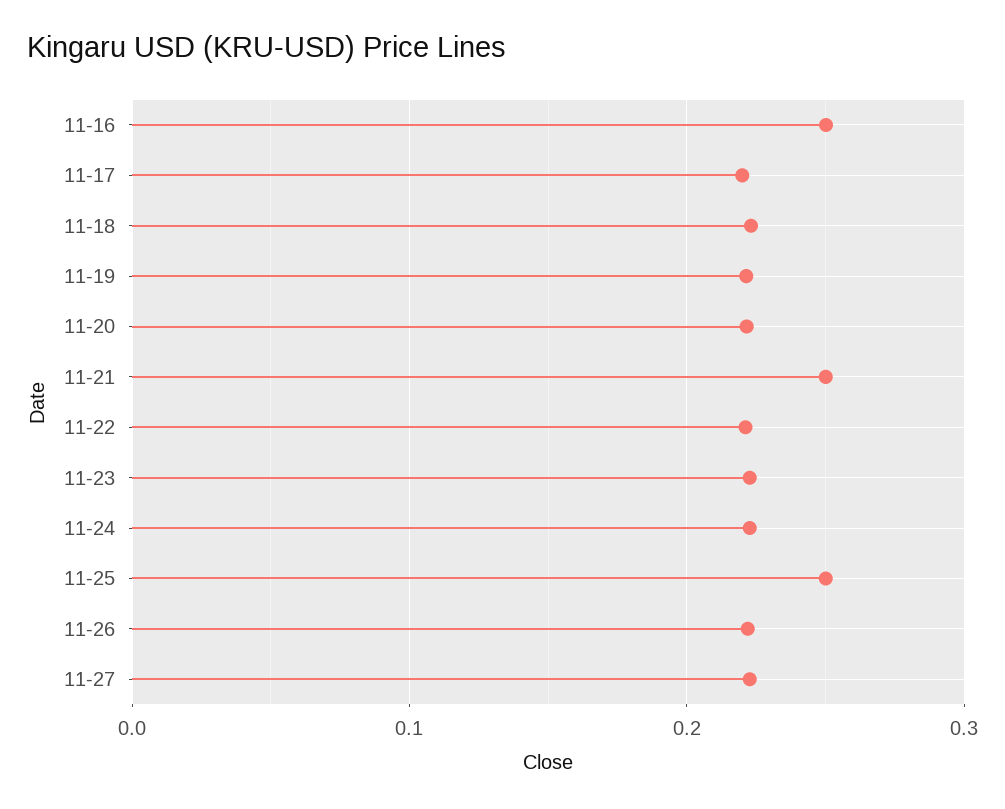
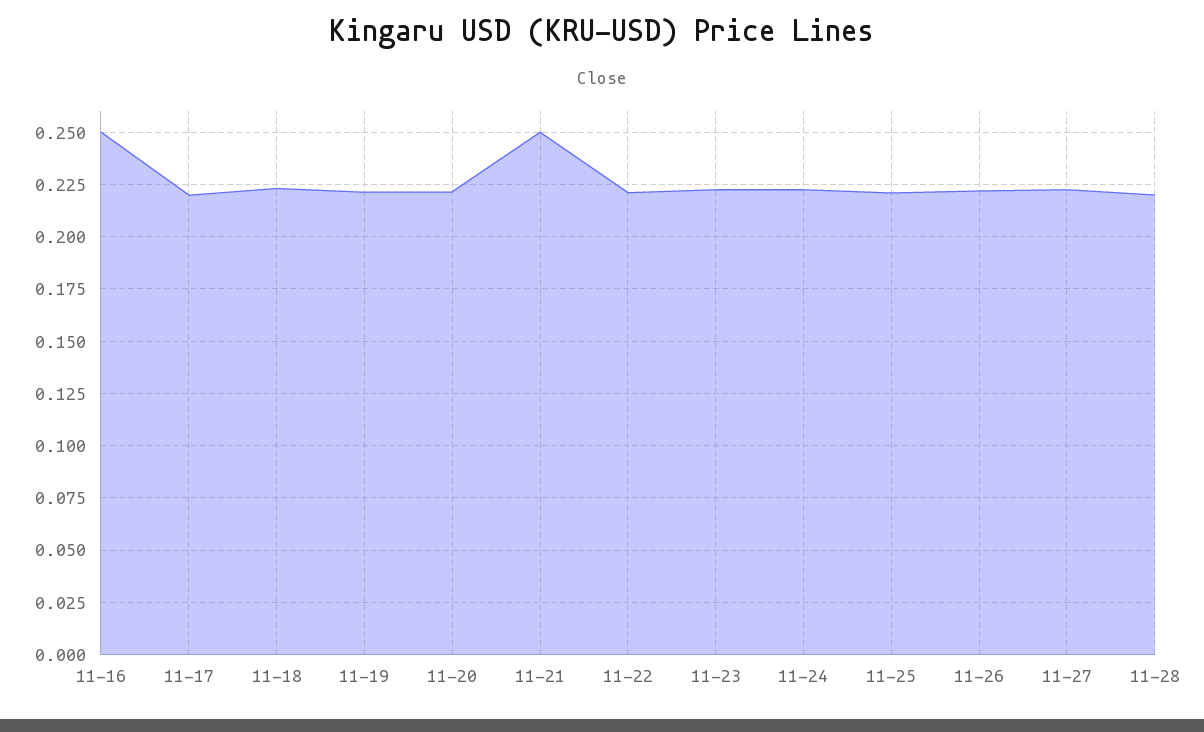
11-25: 0.25 -> 0.22
11-28: none -> 0.22

